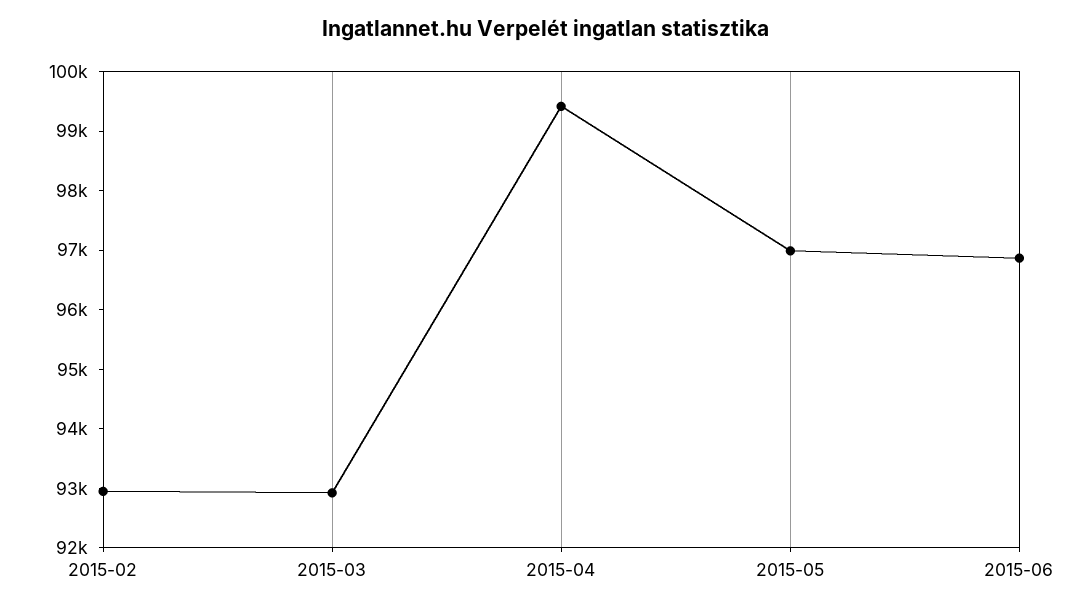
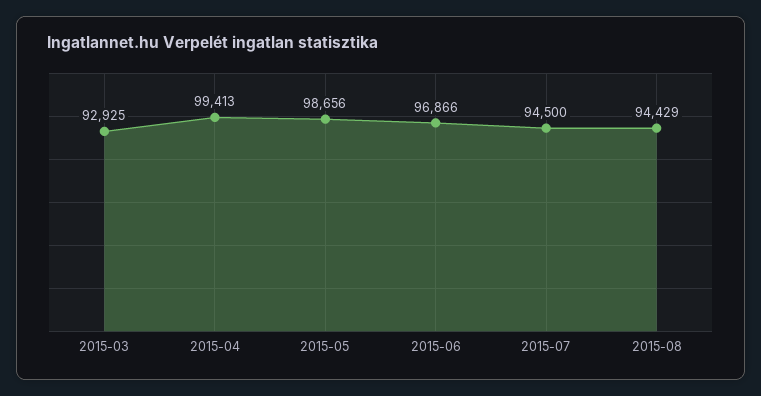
2015-02: 93000 -> none
2015-05: 97000 -> 98656
2015-07: none -> 94500
2015-08: none -> 94429

